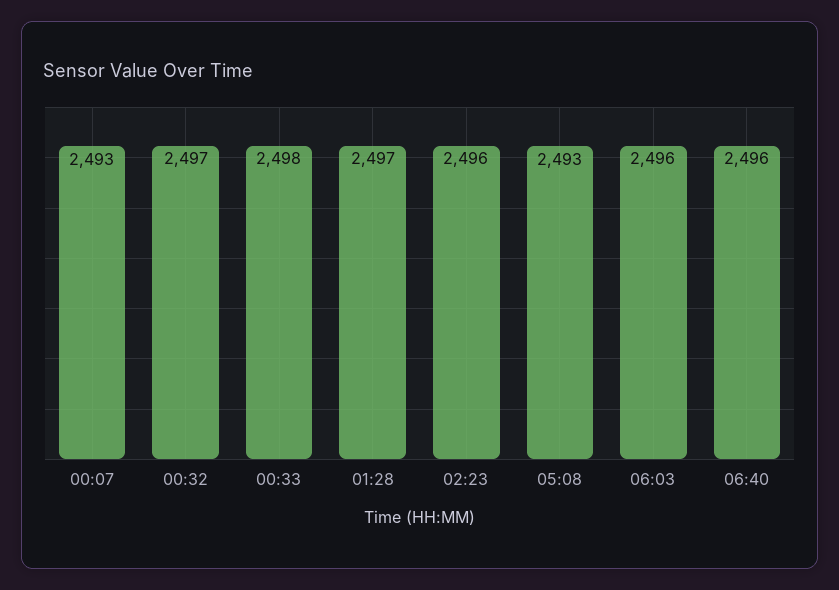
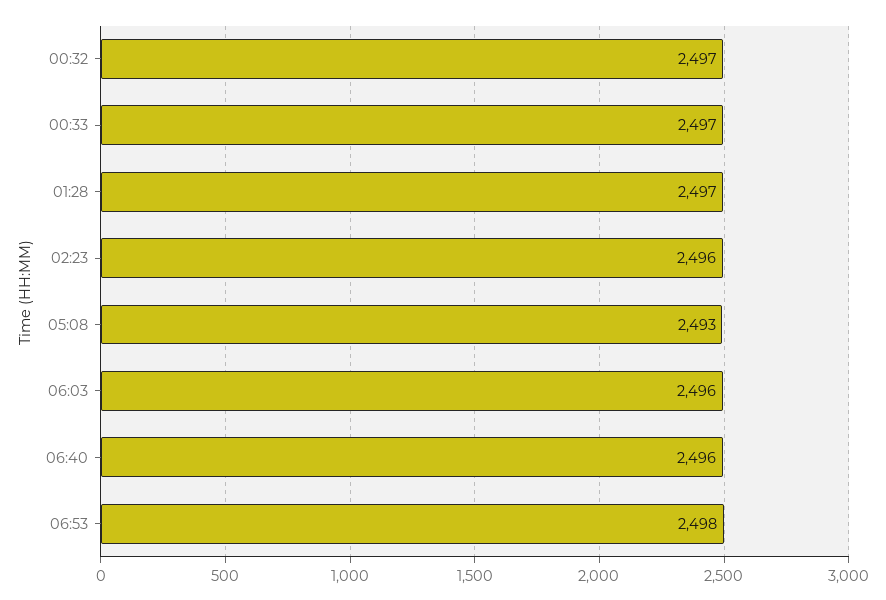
00:07: 2493 -> none
00:33: 2498 -> 2497
06:53: none -> 2498

